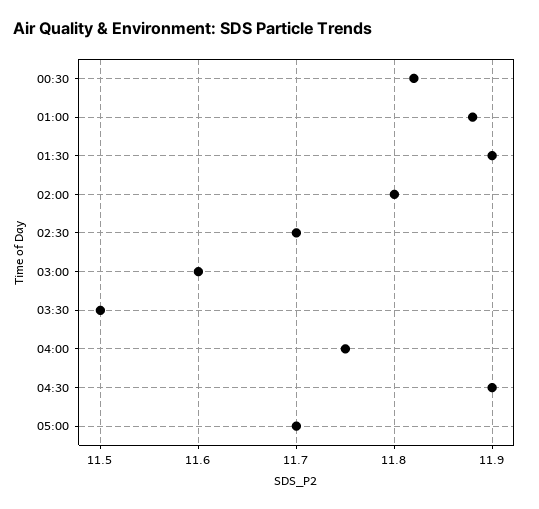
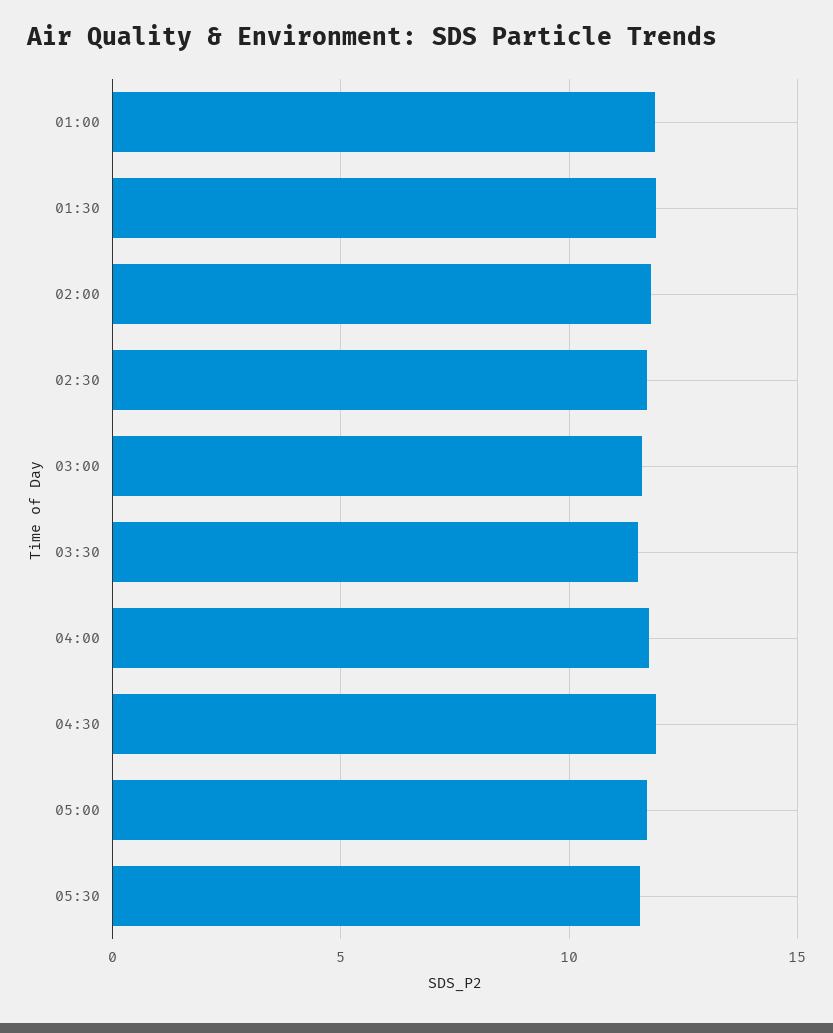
00:30: 11.82 -> none
05:30: none -> 11.5

